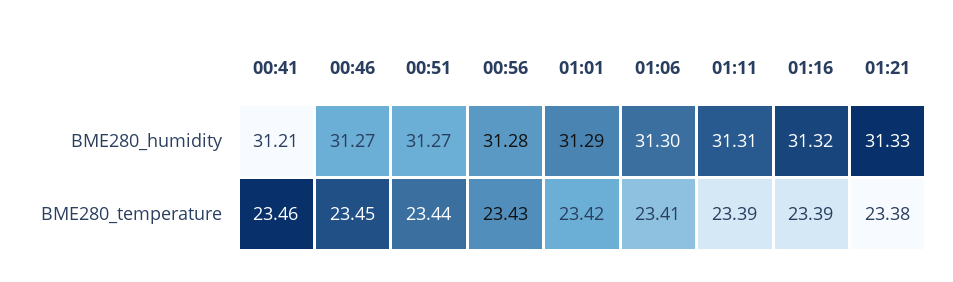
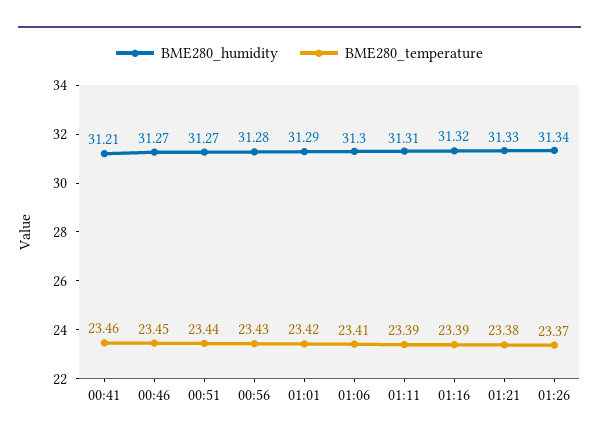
BME280_humidity, 01:26: none -> 31.34
BME280_temperature, 01:26: none -> 23.37

